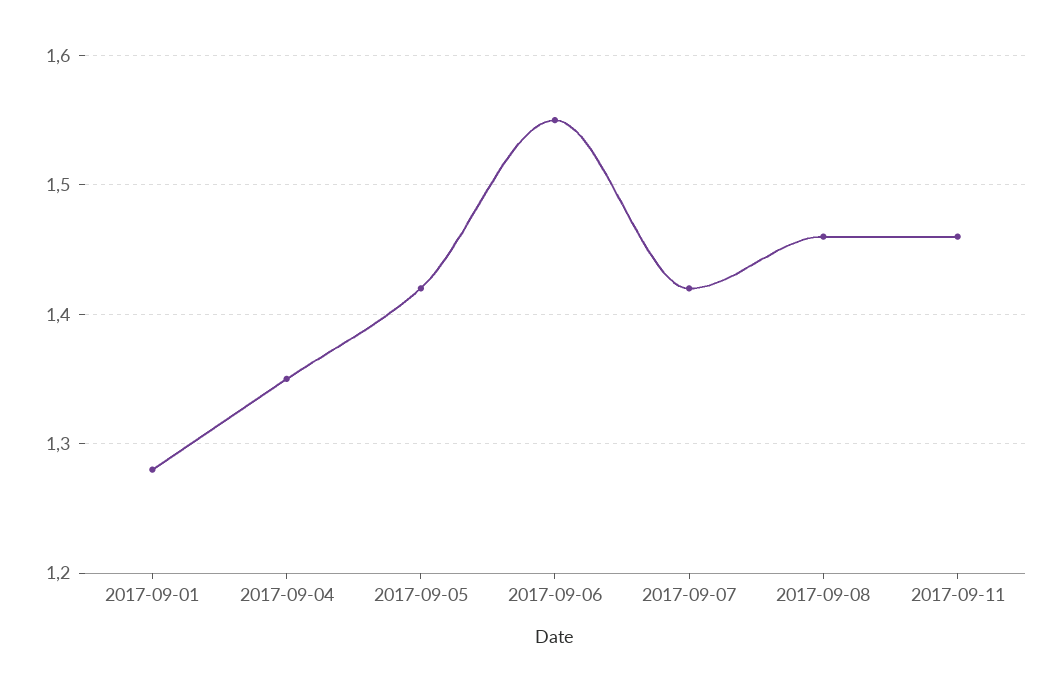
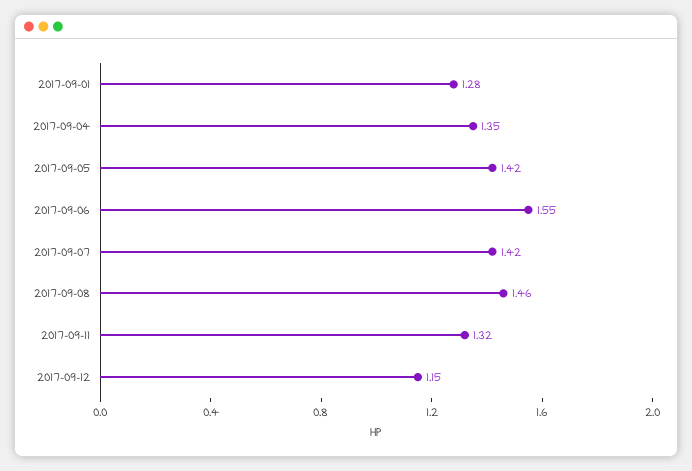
2017-09-11: 1.46 -> 1.32
2017-09-12: none -> 1.15

